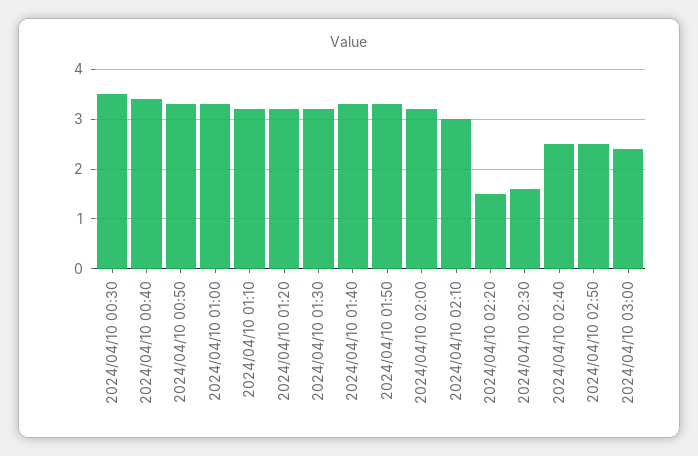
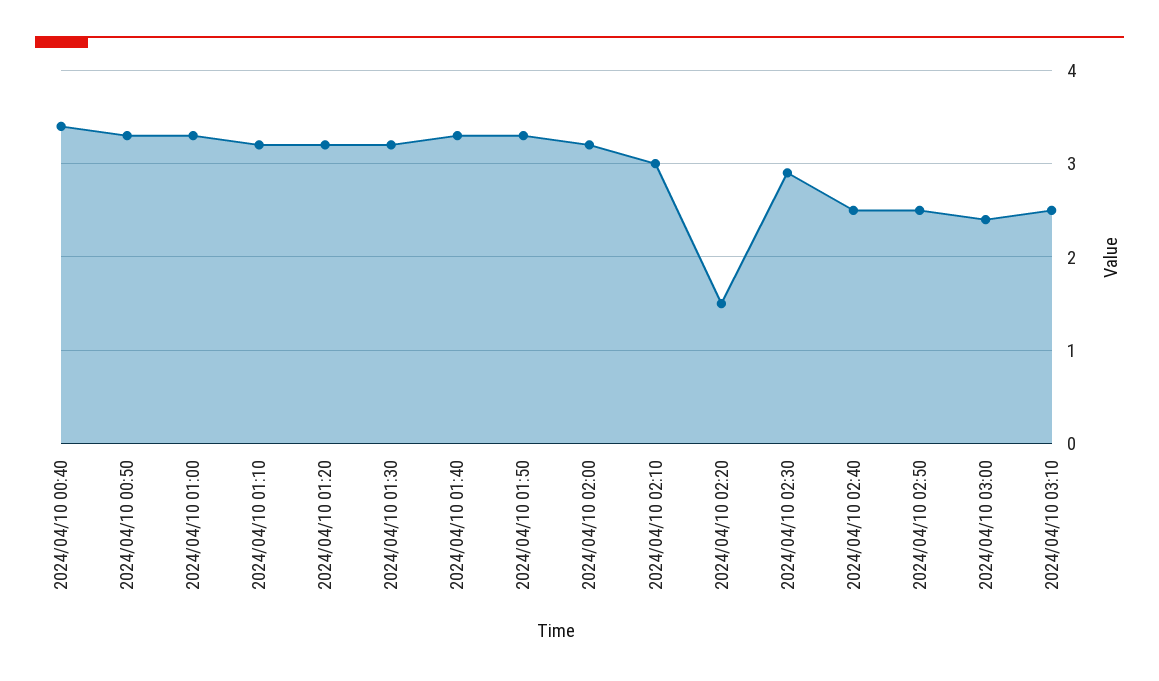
2024/04/10 00:30: 3.5 -> none
2024/04/10 02:30: 1.5 -> 2.9
2024/04/10 03:10: none -> 2.5

